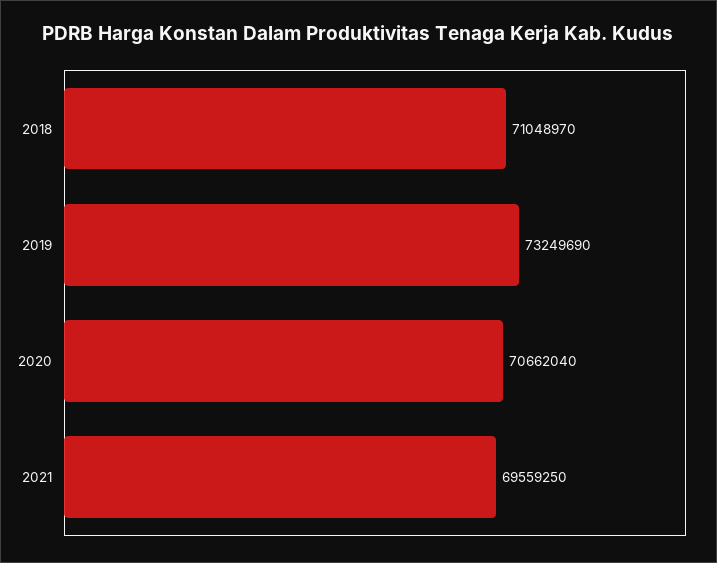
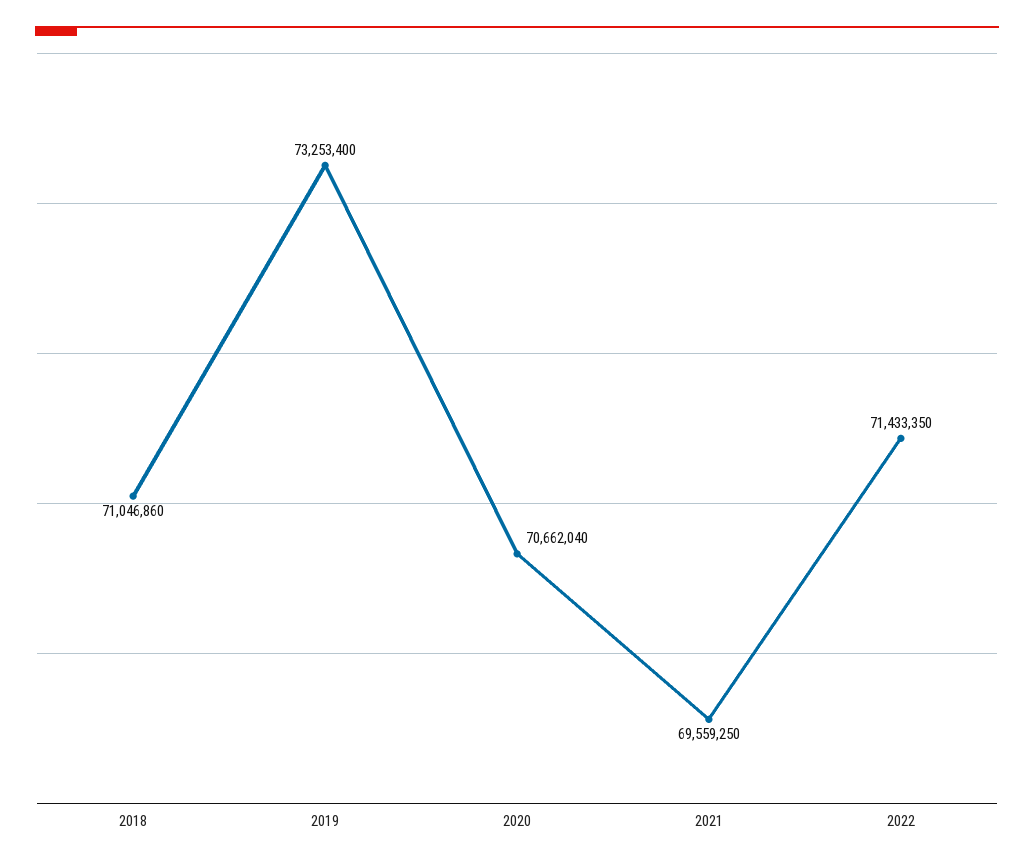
2018: 71048970 -> 71046860
2019: 73249690 -> 73253400
2022: none -> 71433350

